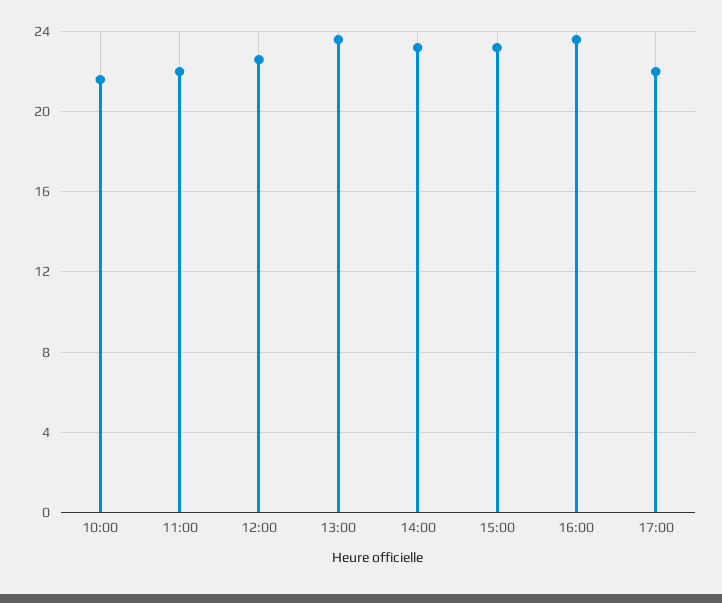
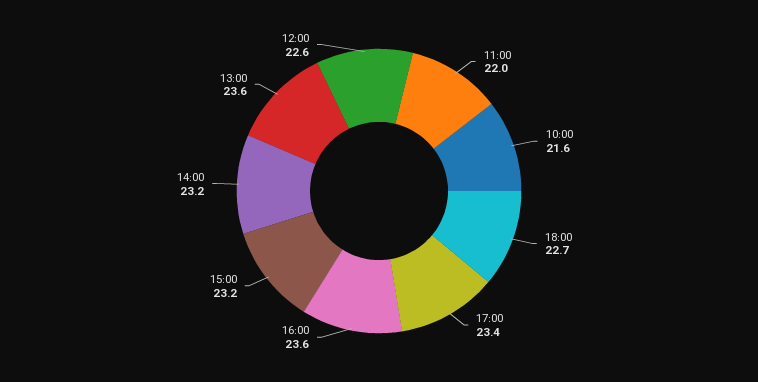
17:00: 22 -> 23.4
18:00: none -> 22.7

